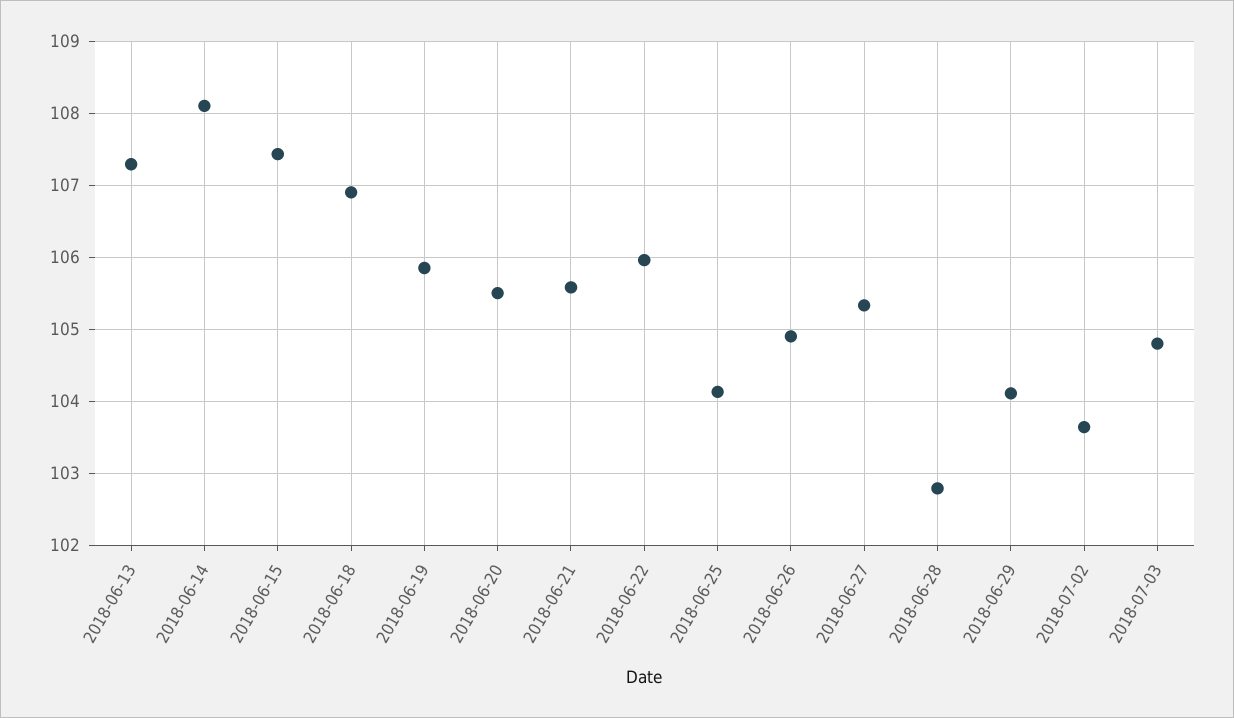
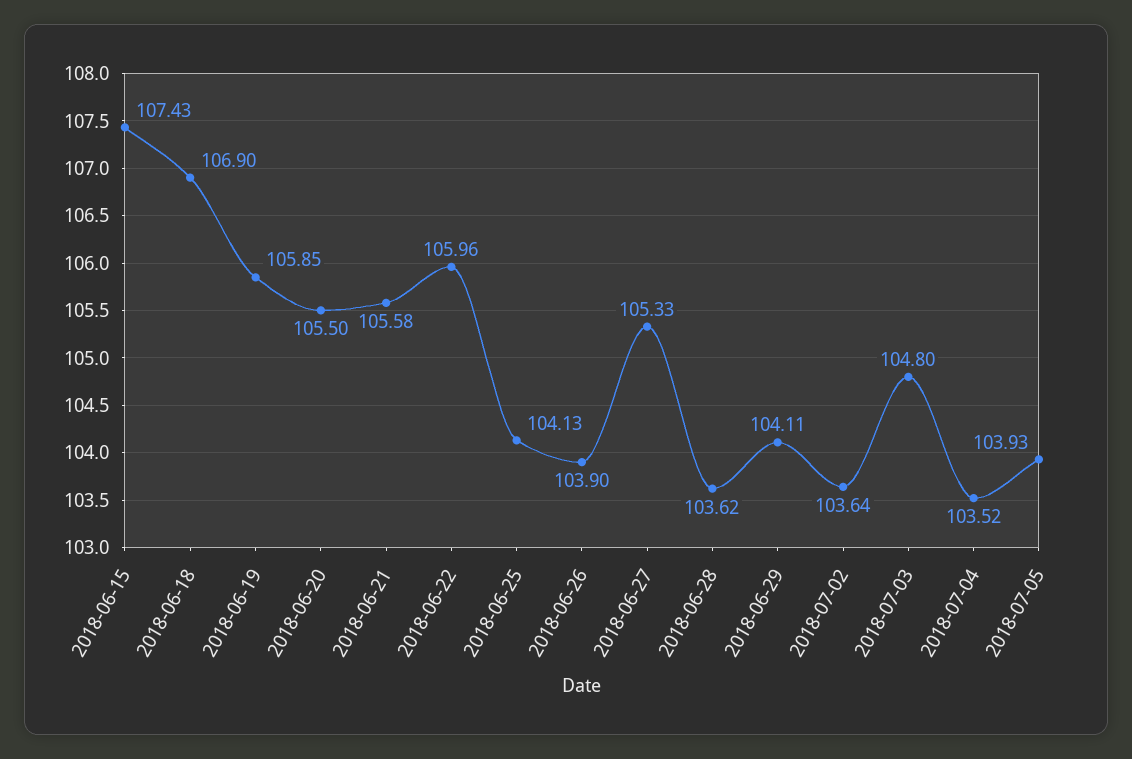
2018-06-13: 107.3 -> none
2018-06-14: 108.1 -> none
2018-06-26: 104.9 -> 103.9
2018-06-28: 102.8 -> 103.62
2018-07-04: none -> 103.52
2018-07-05: none -> 103.93

